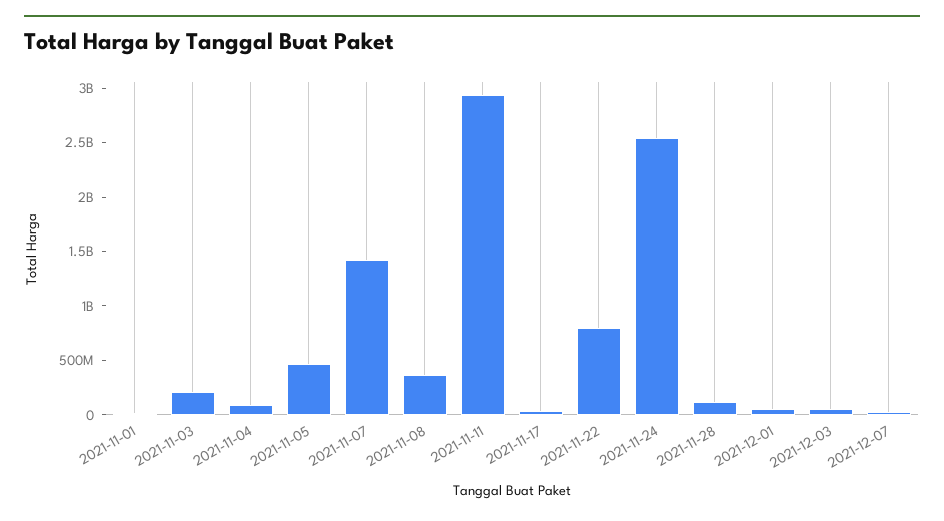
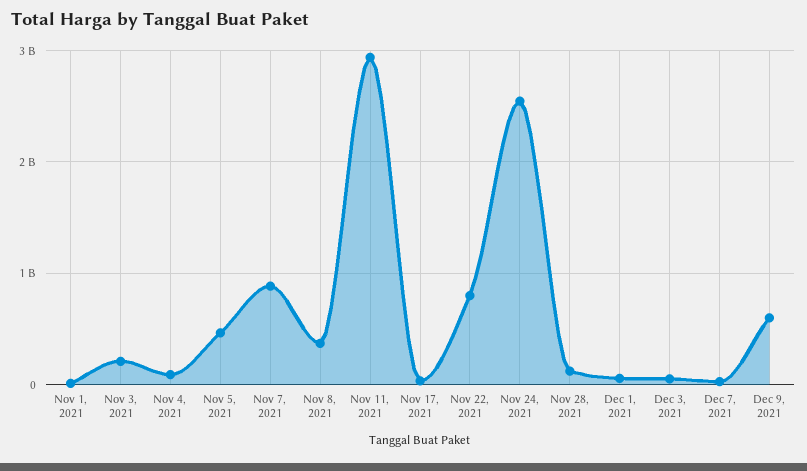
2021-11-07: 1400000000 -> 900000000
Dec 9, 2021: none -> 600000000

